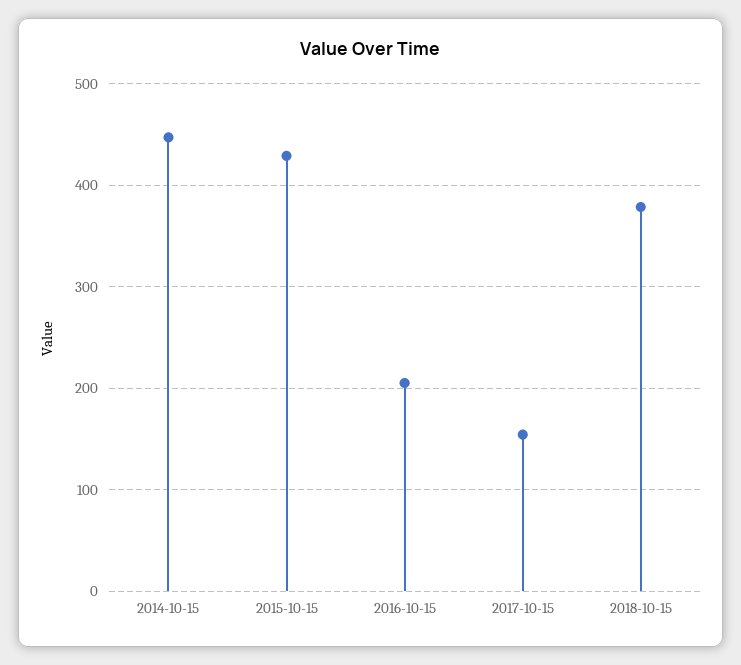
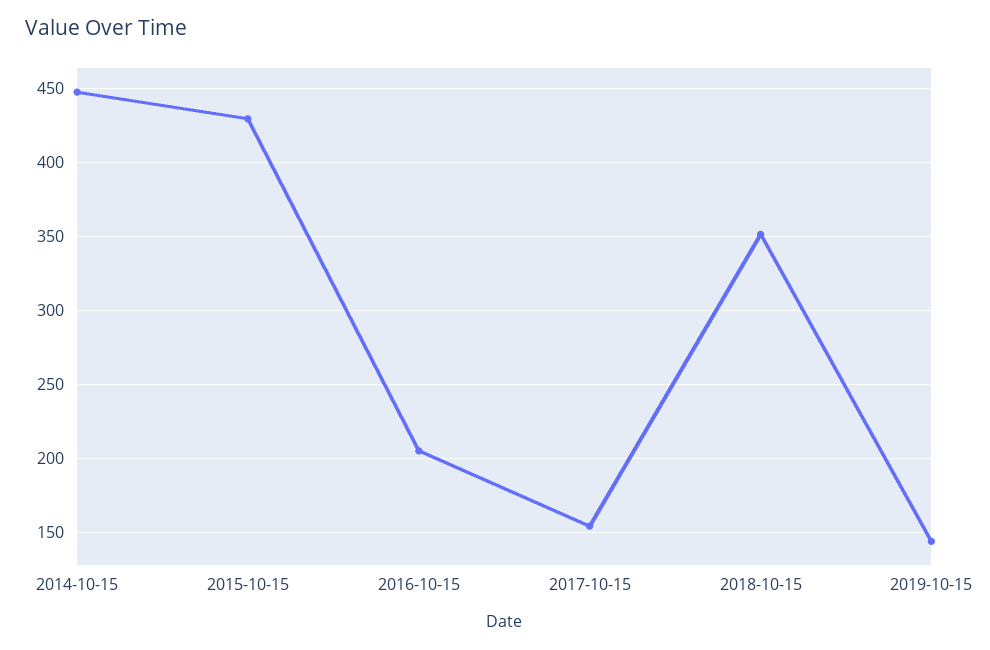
2018-10-15: 380 -> 350
2019-10-15: none -> 145

